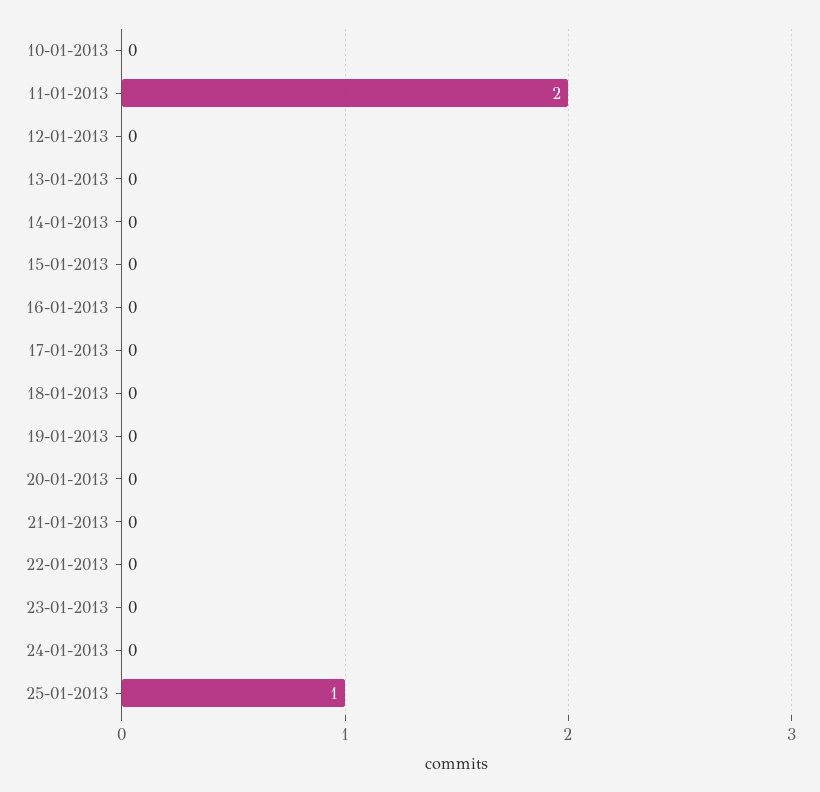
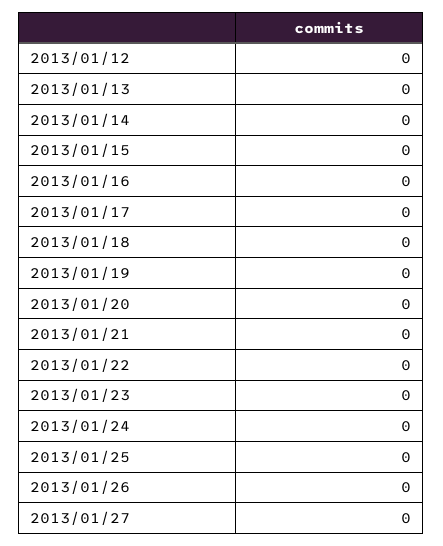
10-01-2013: 0 -> none
11-01-2013: 2 -> none
25-01-2013: 1 -> 0
2013/01/26: none -> 0
2013/01/27: none -> 0

